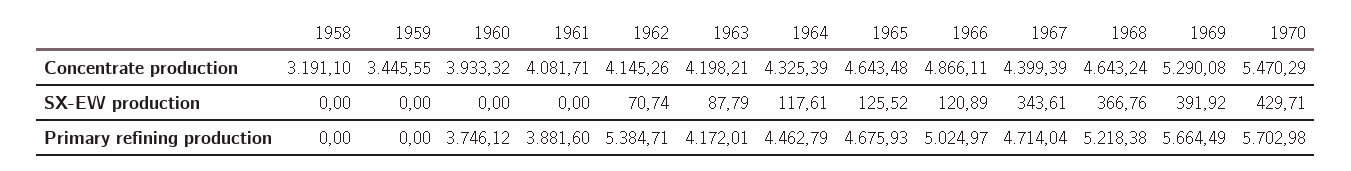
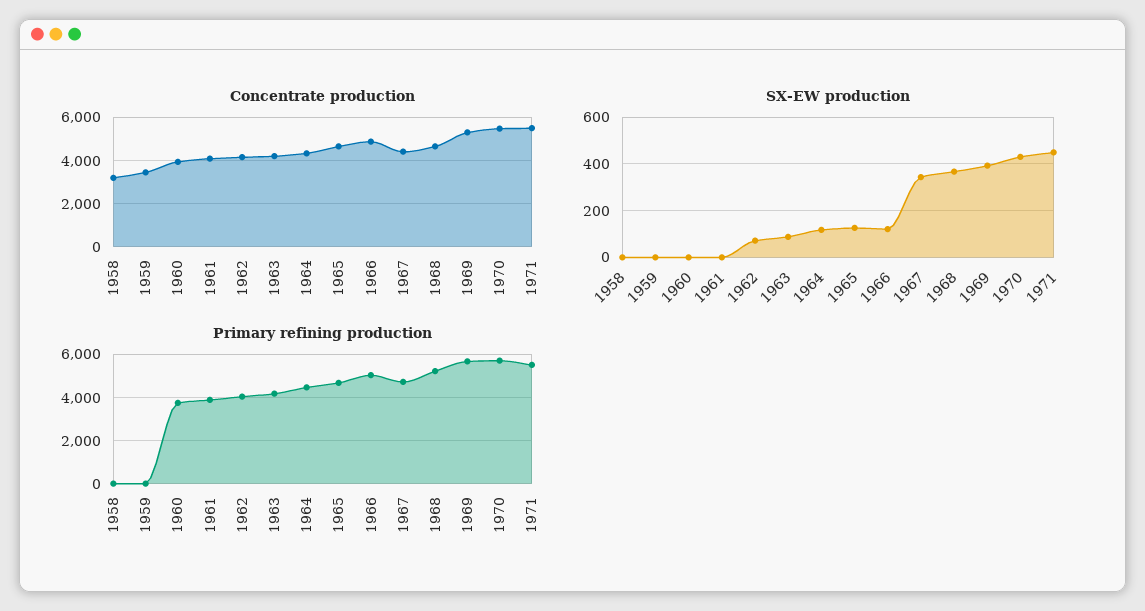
Primary refining production, 1962: 5384.71 -> 4000
Concentrate production, 1971: none -> 5500
SX-EW production, 1971: none -> 450
Primary refining production, 1971: none -> 5500

